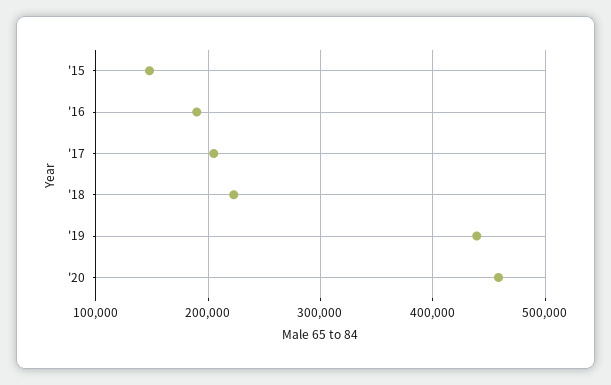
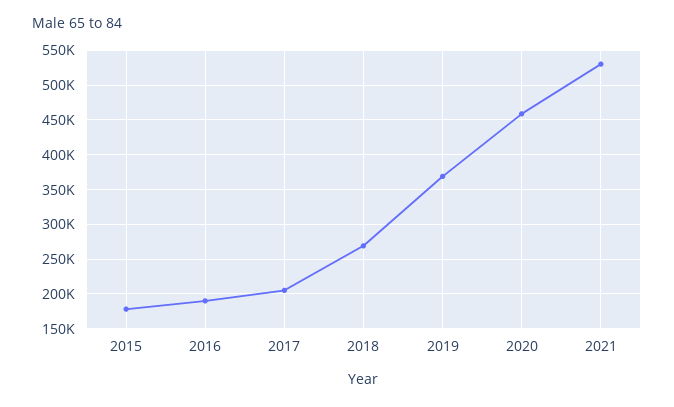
'15: 150000 -> 180000
'18: 220000 -> 270000
'19: 440000 -> 370000
2021: none -> 530000

